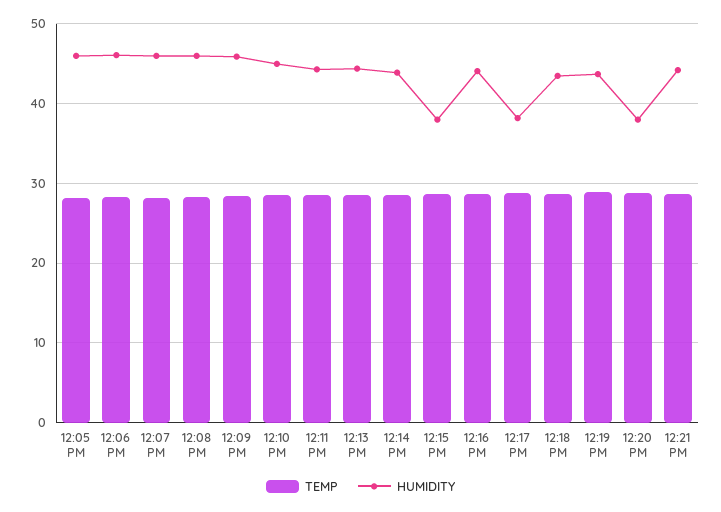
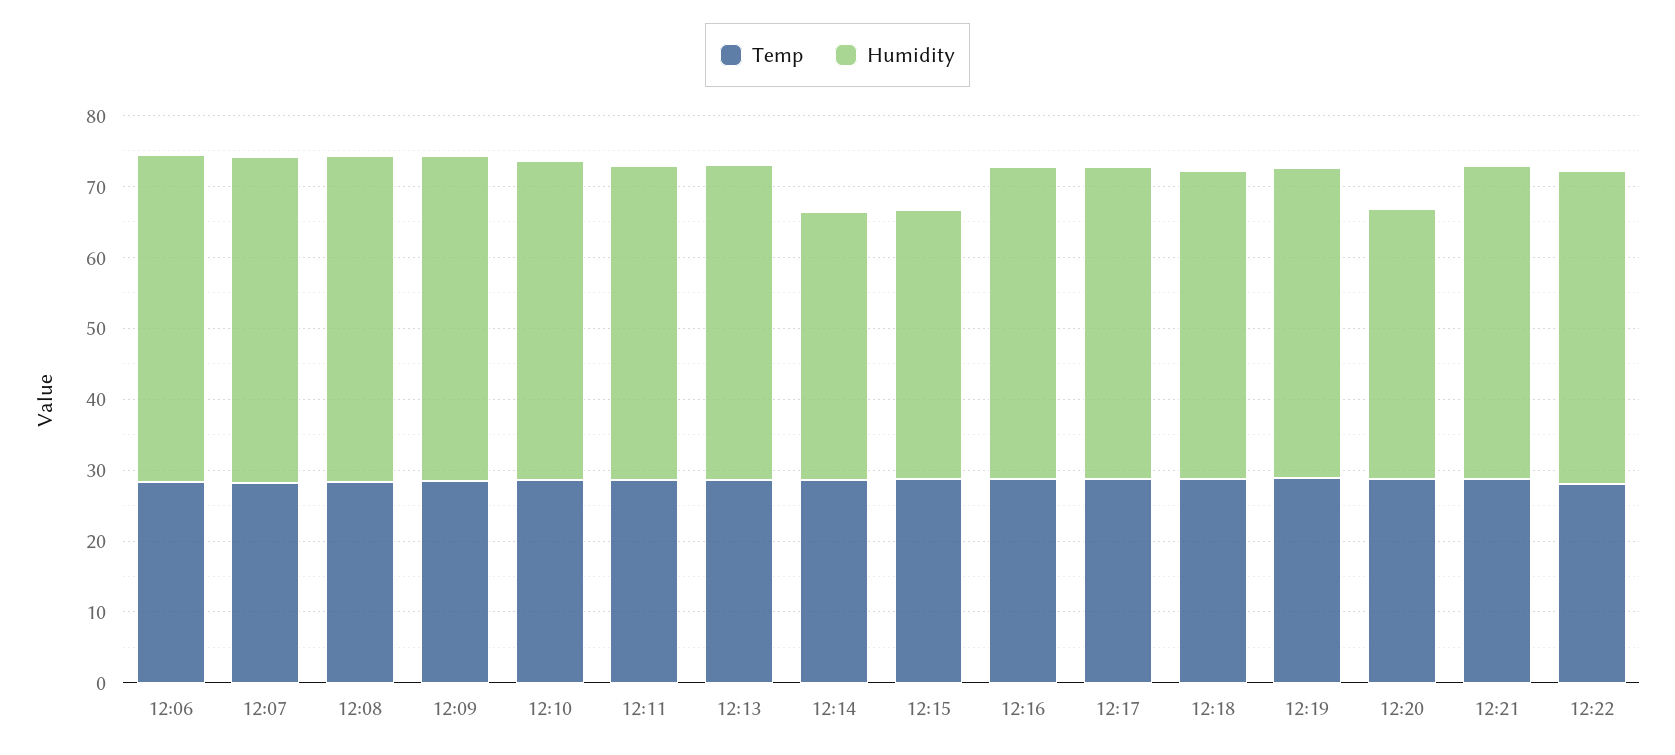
TEMP, 12:05 PM: 28 -> none
HUMIDITY, 12:05 PM: 46 -> none
HUMIDITY, 12:14 PM: 44 -> 38
HUMIDITY, 12:17 PM: 38 -> 44
TEMP, 12:22: none -> 28
HUMIDITY, 12:22: none -> 44

